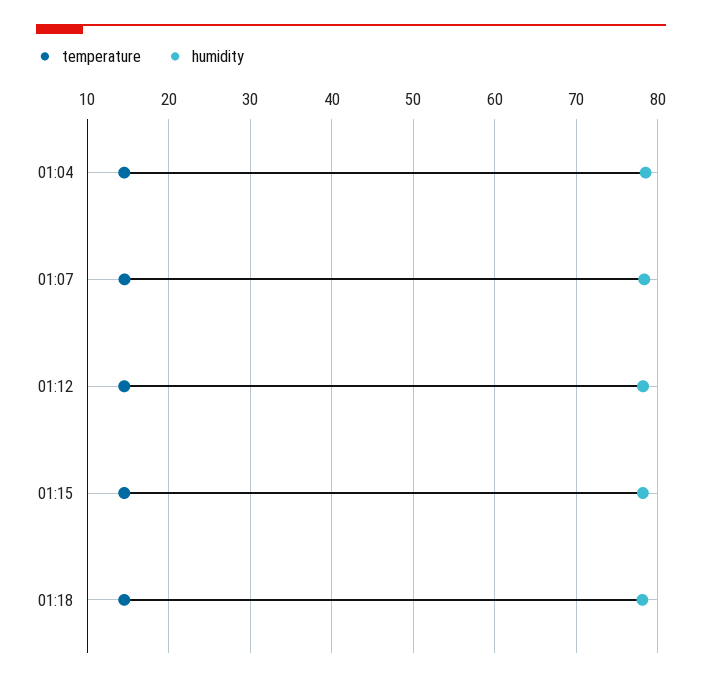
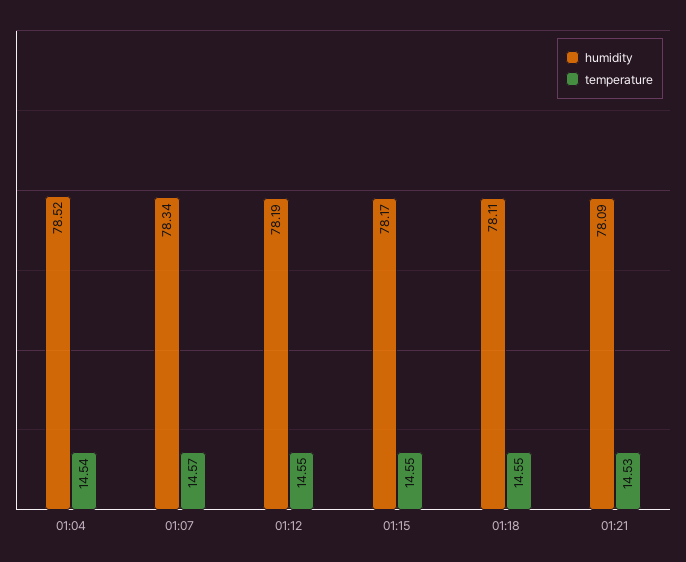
humidity, 01:21: none -> 78.09
temperature, 01:21: none -> 14.53

